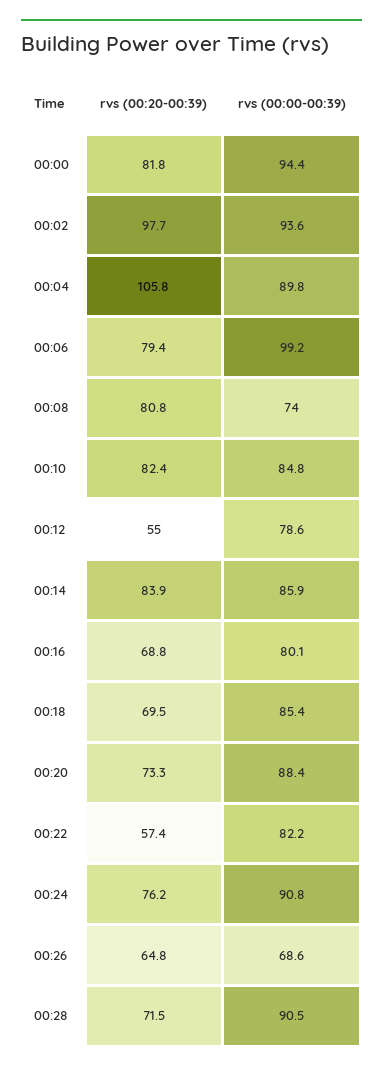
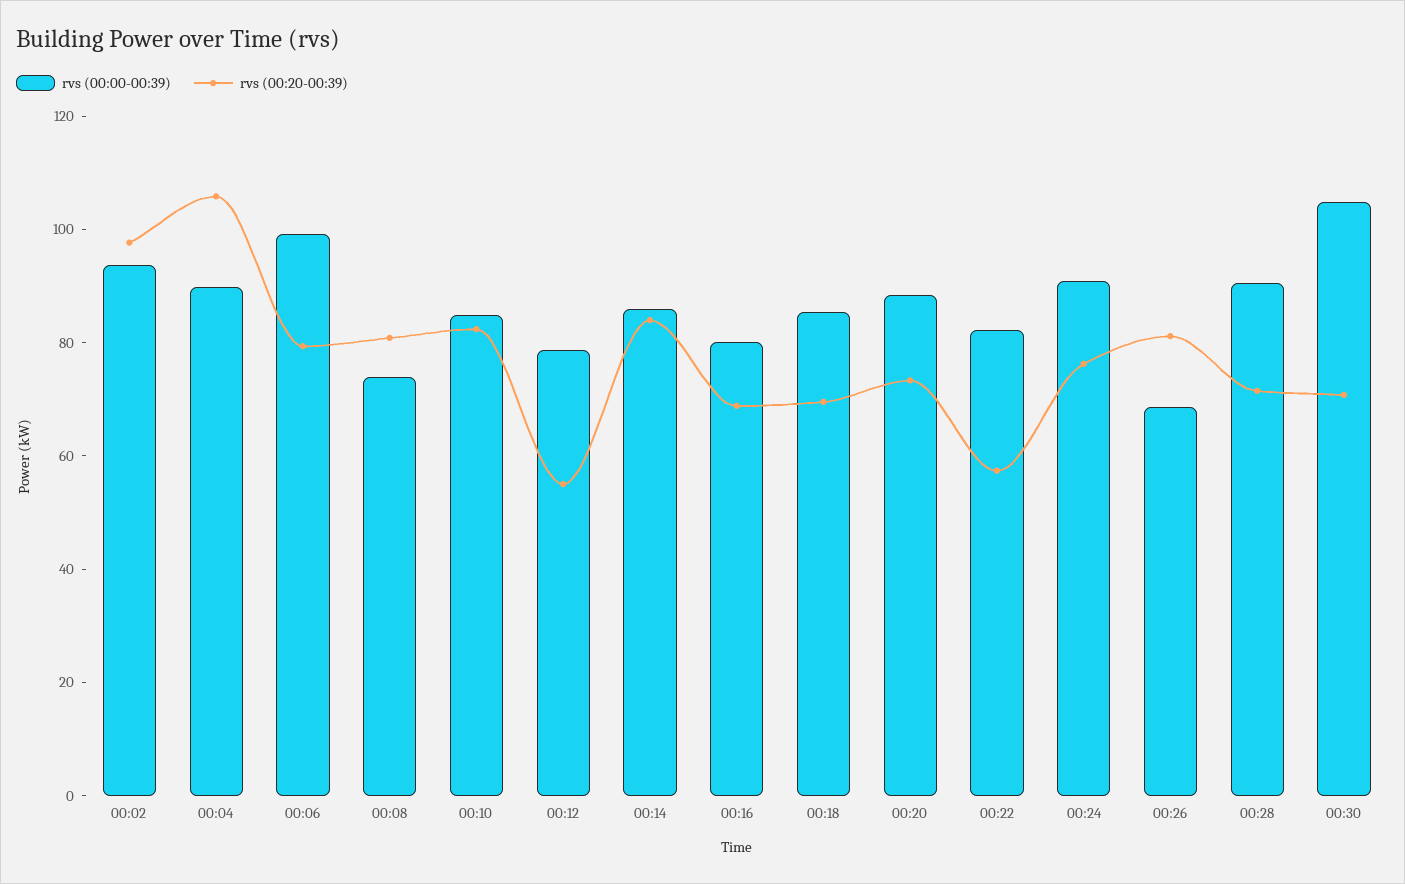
rvs (00:20-00:39), 00:00: 81.8 -> none
rvs (00:00-00:39), 00:00: 94.4 -> none
rvs (00:20-00:39), 00:26: 64.8 -> 80
rvs (00:00-00:39), 00:30: none -> 105
rvs (00:20-00:39), 00:30: none -> 70

